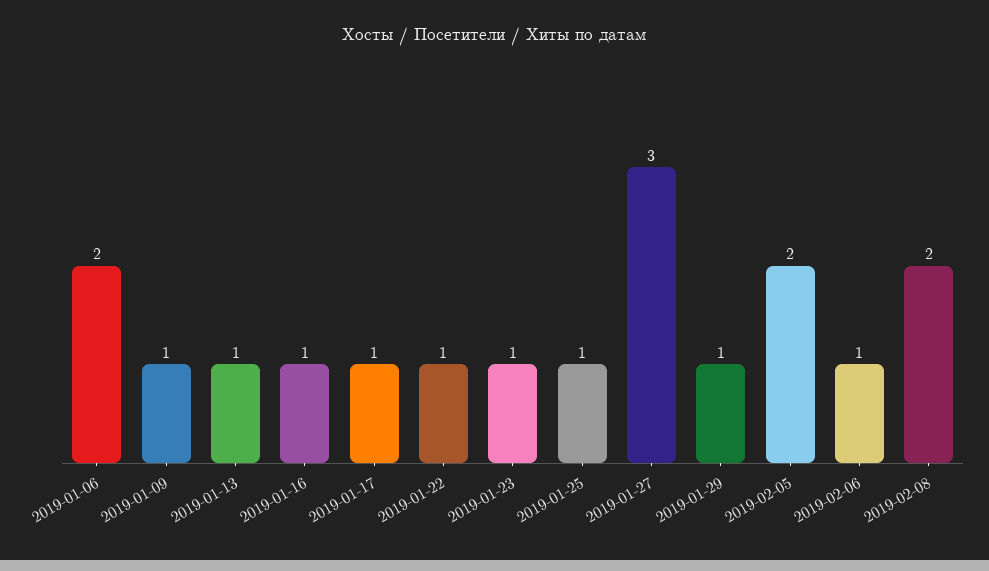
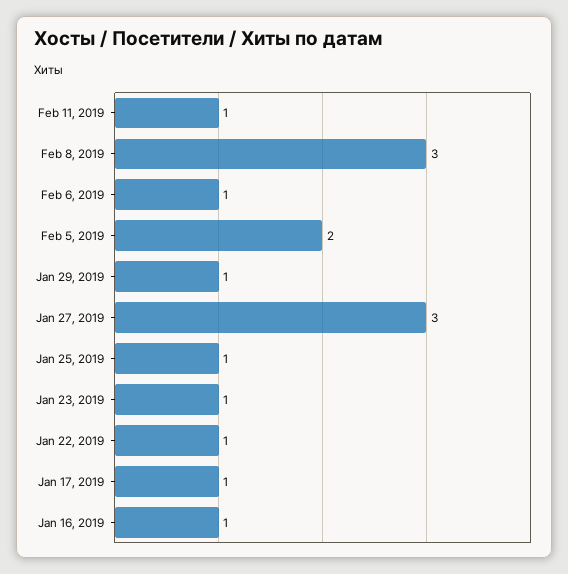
2019-01-06: 2 -> none
2019-01-09: 1 -> none
2019-01-13: 1 -> none
2019-02-08: 2 -> 3
Feb 11, 2019: none -> 1

